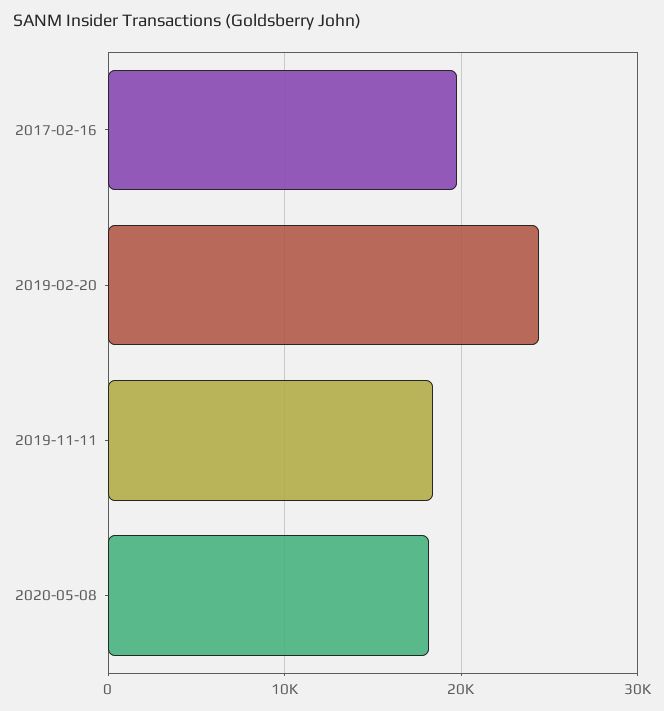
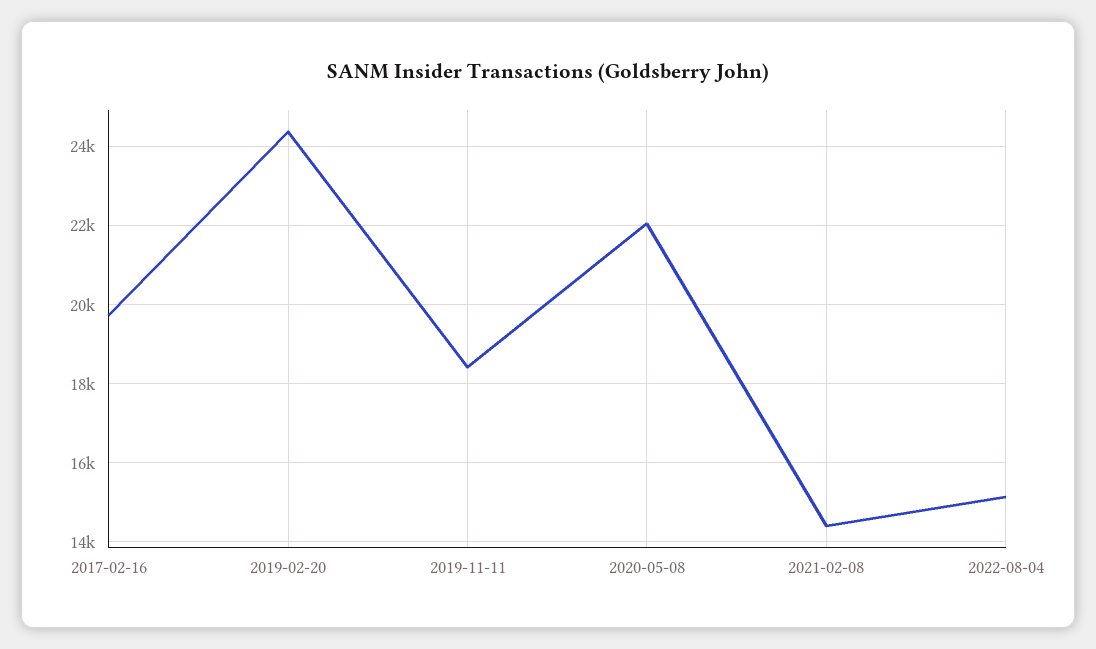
2020-05-08: 18000 -> 22000
2021-02-08: none -> 14400
2022-08-04: none -> 15200

